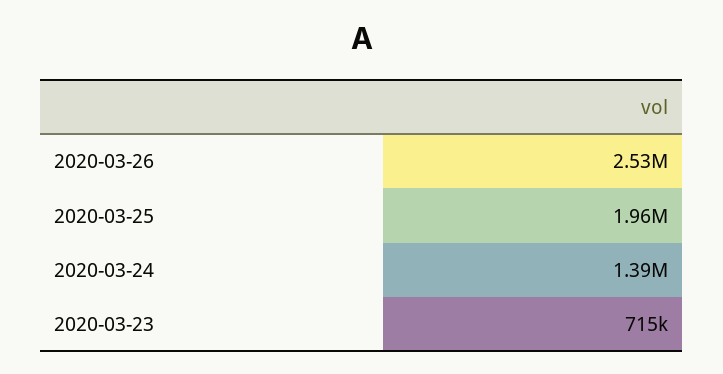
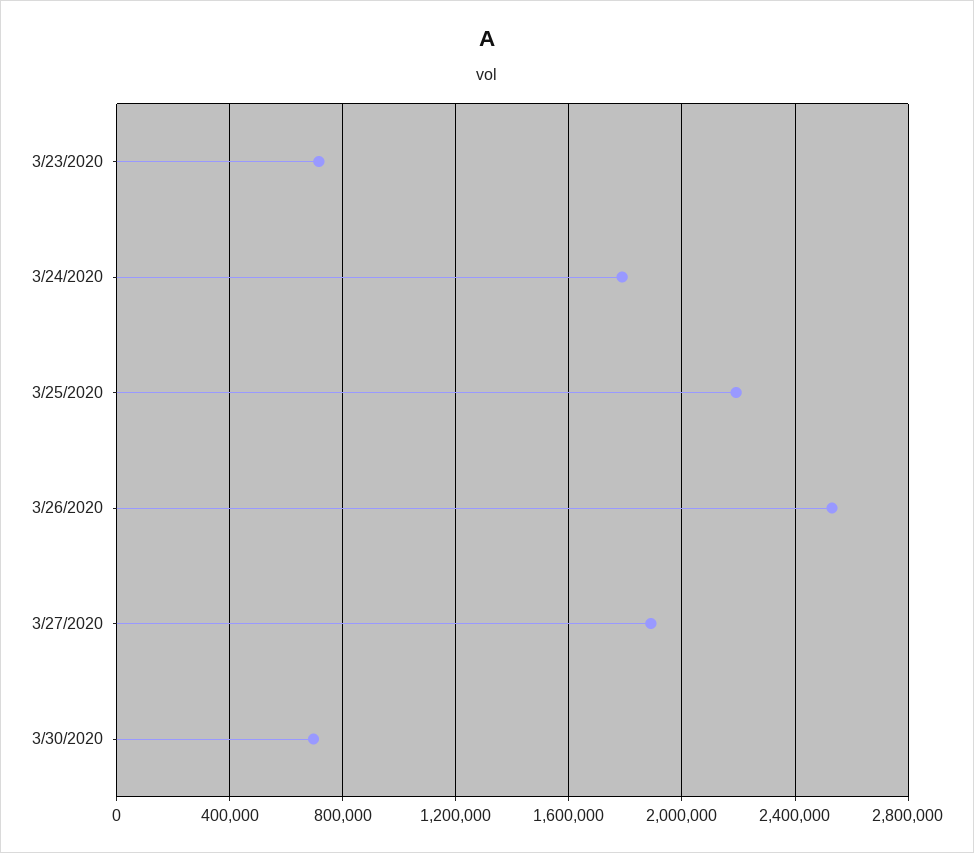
2020-03-25: 1960000 -> 2200000
2020-03-24: 1390000 -> 1800000
3/27/2020: none -> 1900000
3/30/2020: none -> 700000

